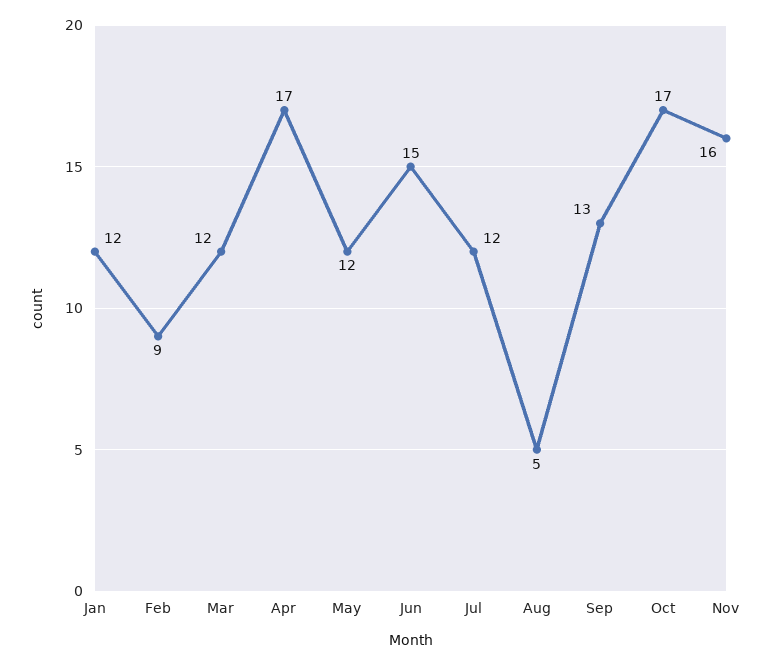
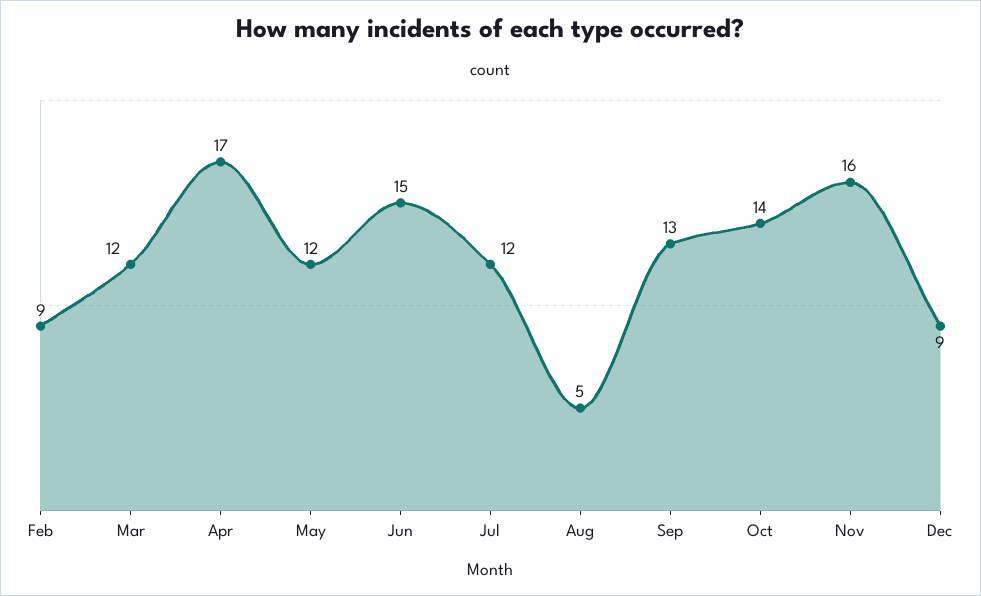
Jan: 12 -> none
Oct: 17 -> 14
Dec: none -> 9

